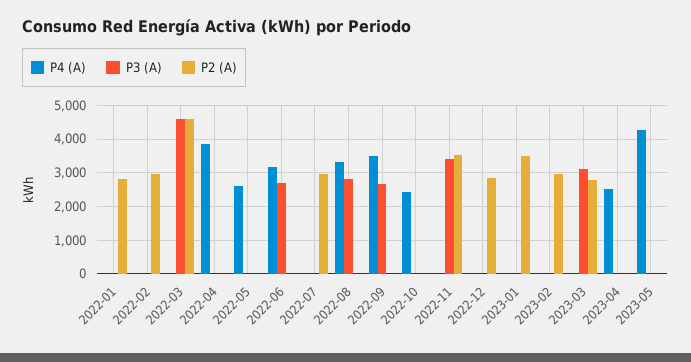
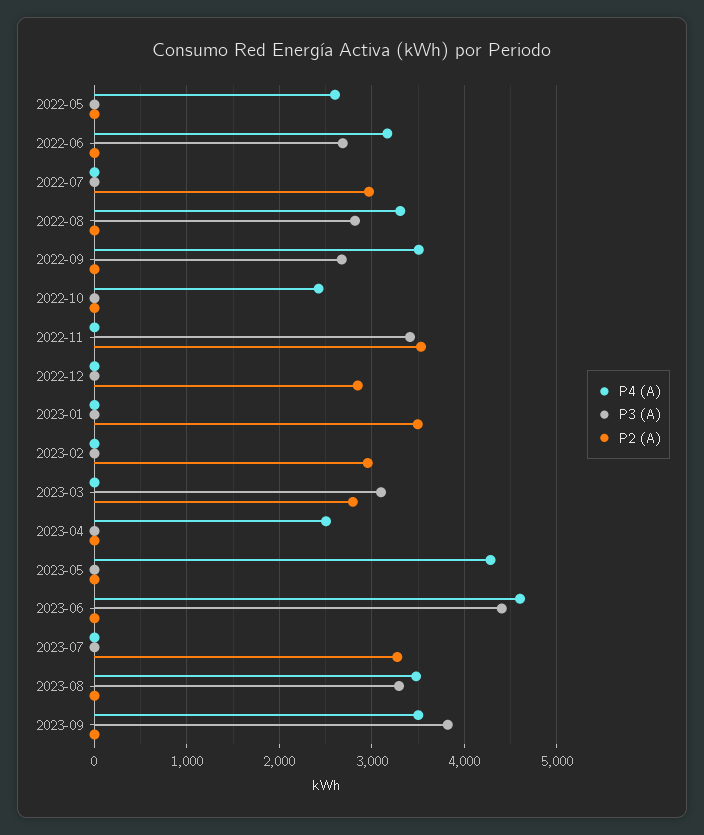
P4 (A), 2022-01: 0 -> none
P3 (A), 2022-01: 0 -> none
P2 (A), 2022-01: 2800 -> none
P4 (A), 2022-02: 0 -> none
P3 (A), 2022-02: 0 -> none
P2 (A), 2022-02: 3000 -> none
P4 (A), 2022-03: 0 -> none
P3 (A), 2022-03: 4600 -> none
P2 (A), 2022-03: 4600 -> none
P4 (A), 2022-04: 3800 -> none
P3 (A), 2022-04: 0 -> none
P2 (A), 2022-04: 0 -> none
P4 (A), 2023-06: none -> 4600
P3 (A), 2023-06: none -> 4400
P2 (A), 2023-06: none -> 0
P4 (A), 2023-07: none -> 0
P3 (A), 2023-07: none -> 0
P2 (A), 2023-07: none -> 3300
P4 (A), 2023-08: none -> 3500
P3 (A), 2023-08: none -> 3300
P2 (A), 2023-08: none -> 0
P4 (A), 2023-09: none -> 3500
P3 (A), 2023-09: none -> 3800
P2 (A), 2023-09: none -> 0

